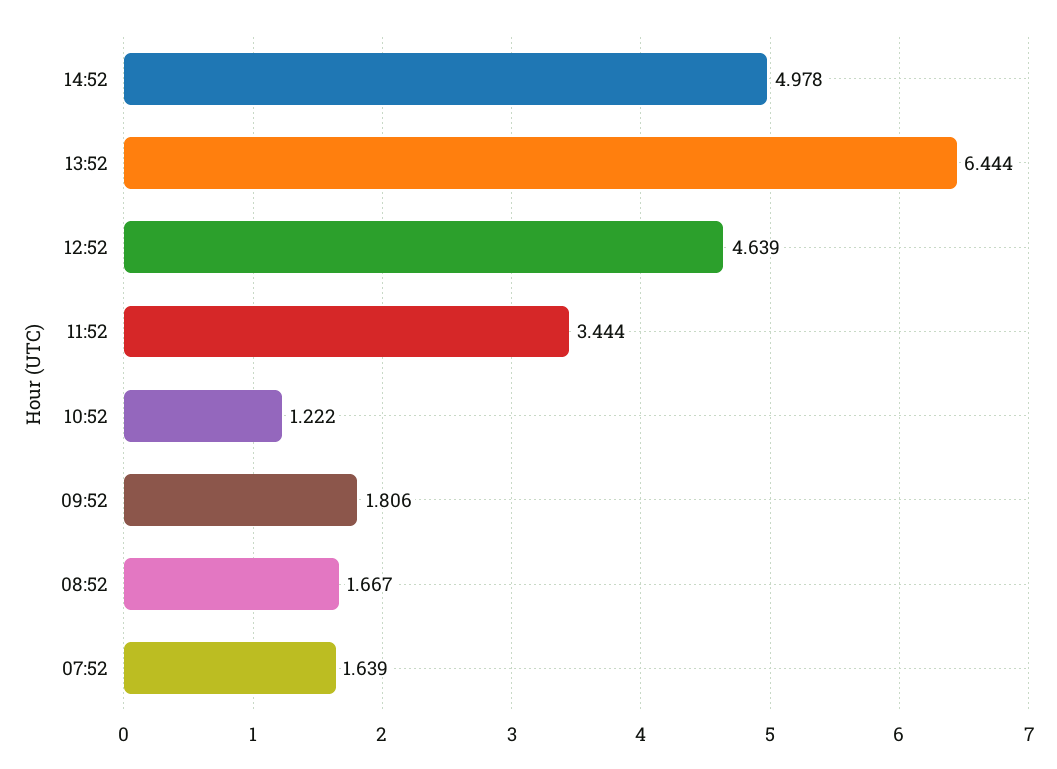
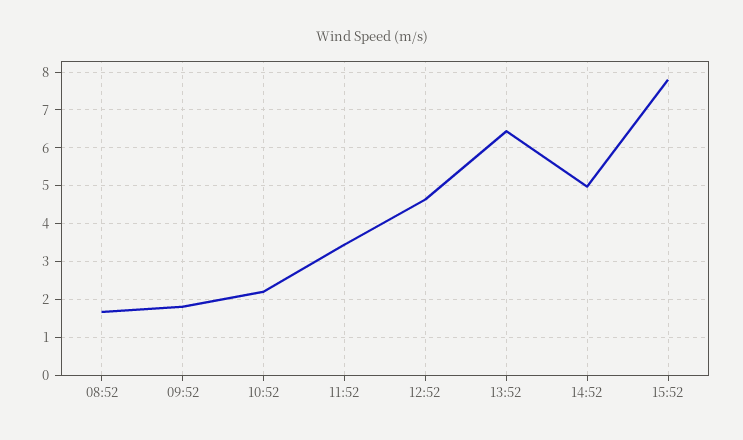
10:52: 1.222 -> 2.2
07:52: 1.639 -> none
15:52: none -> 7.8

